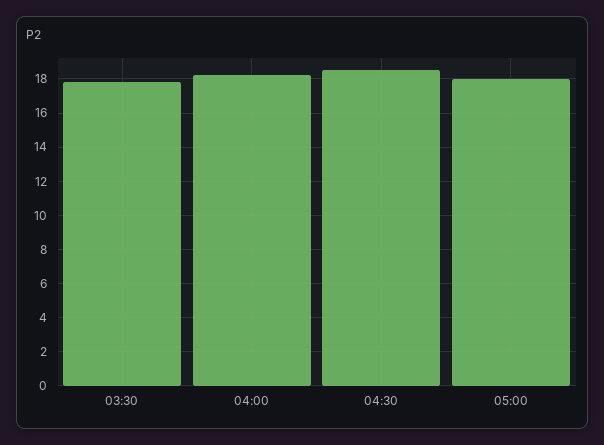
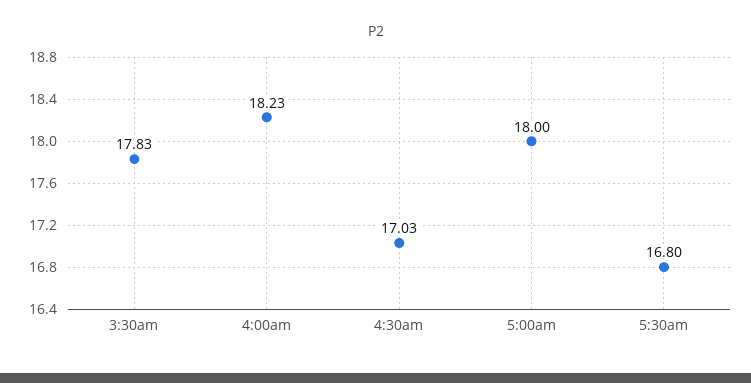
04:30: 18.5 -> 17.03
5:30am: none -> 16.8

